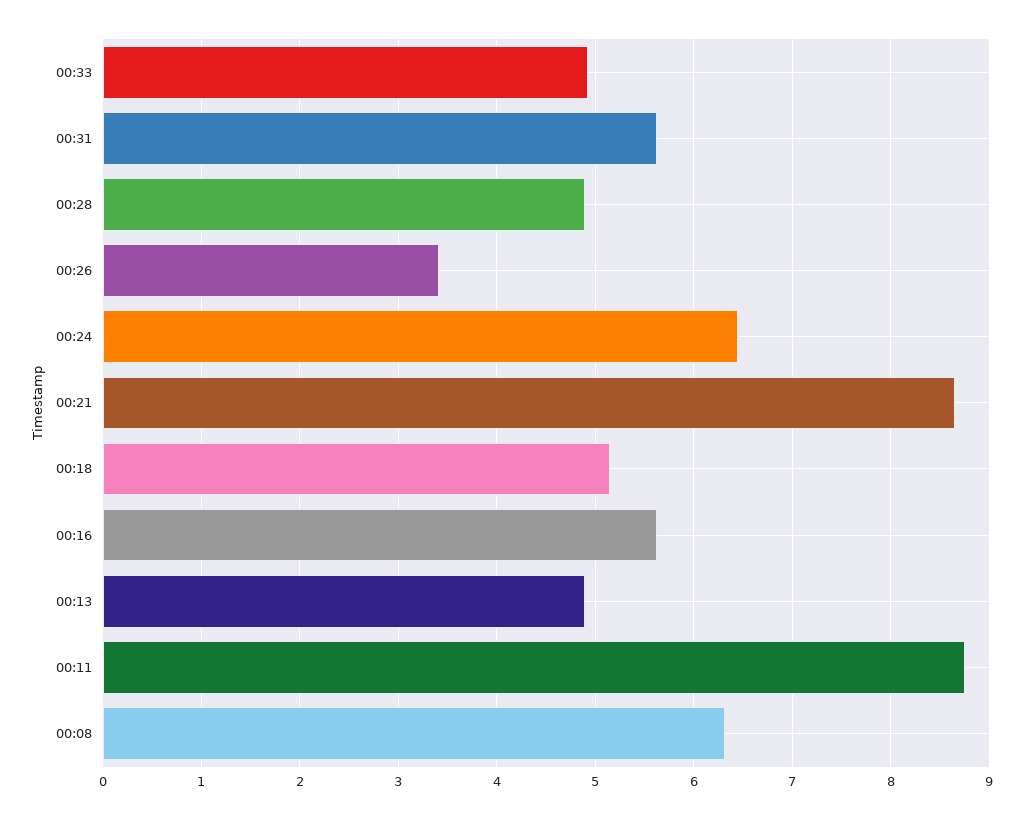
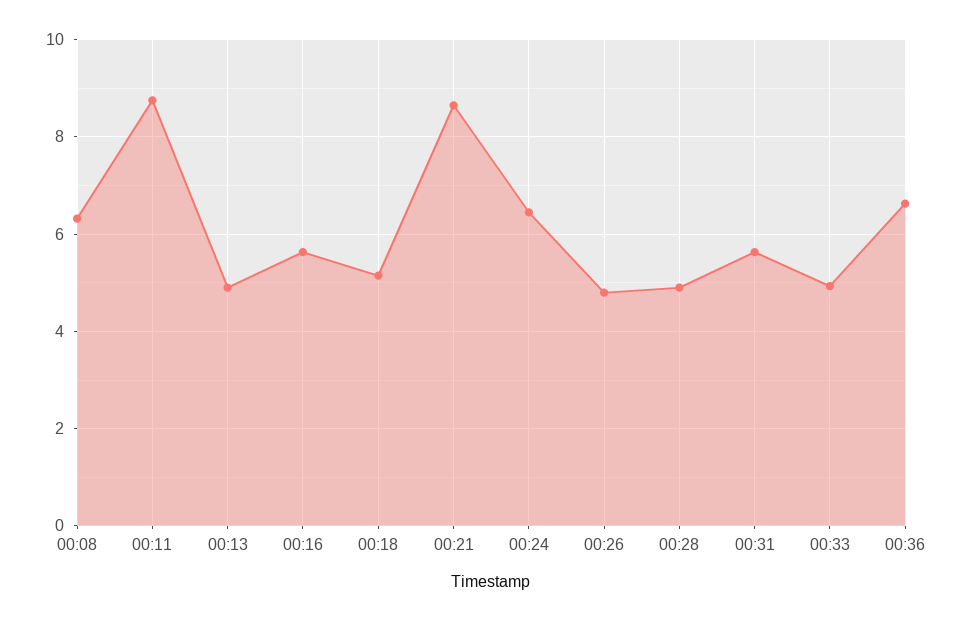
00:26: 3.4 -> 4.8
00:36: none -> 6.6

